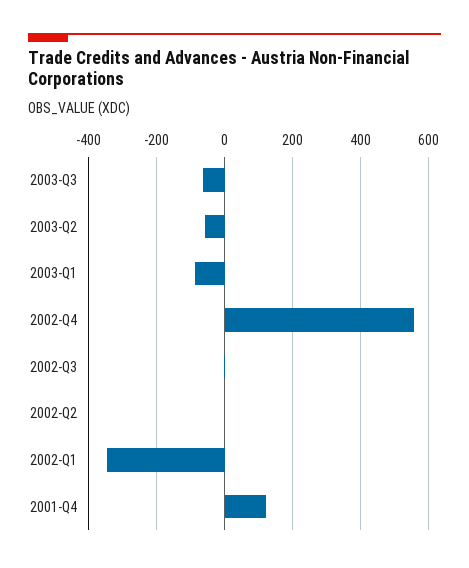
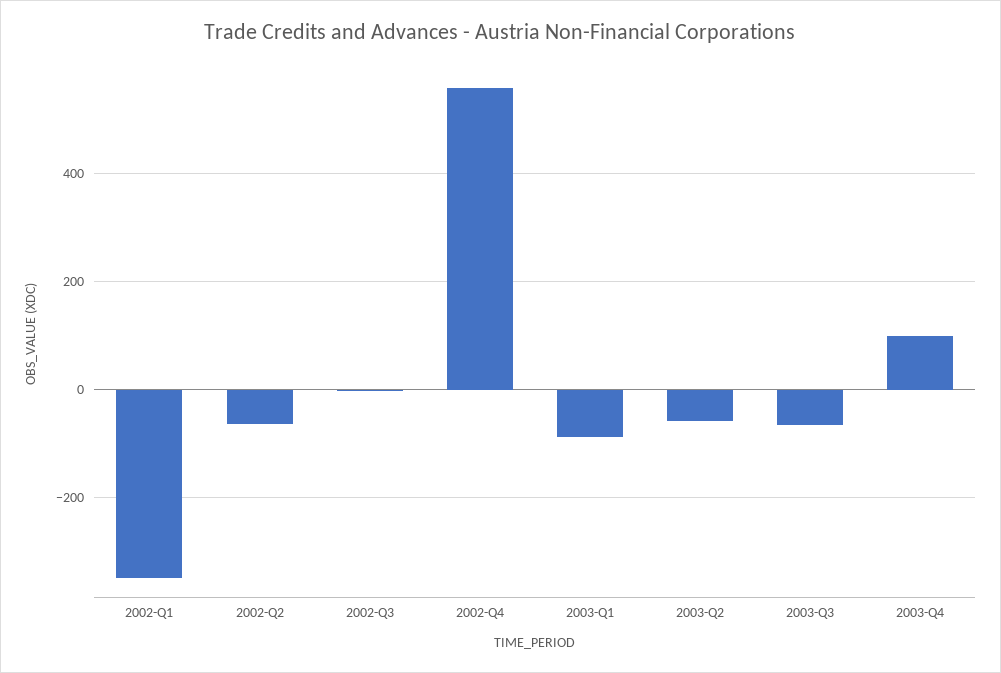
2002-Q2: 0 -> -60
2001-Q4: 120 -> none
2003-Q4: none -> 100

